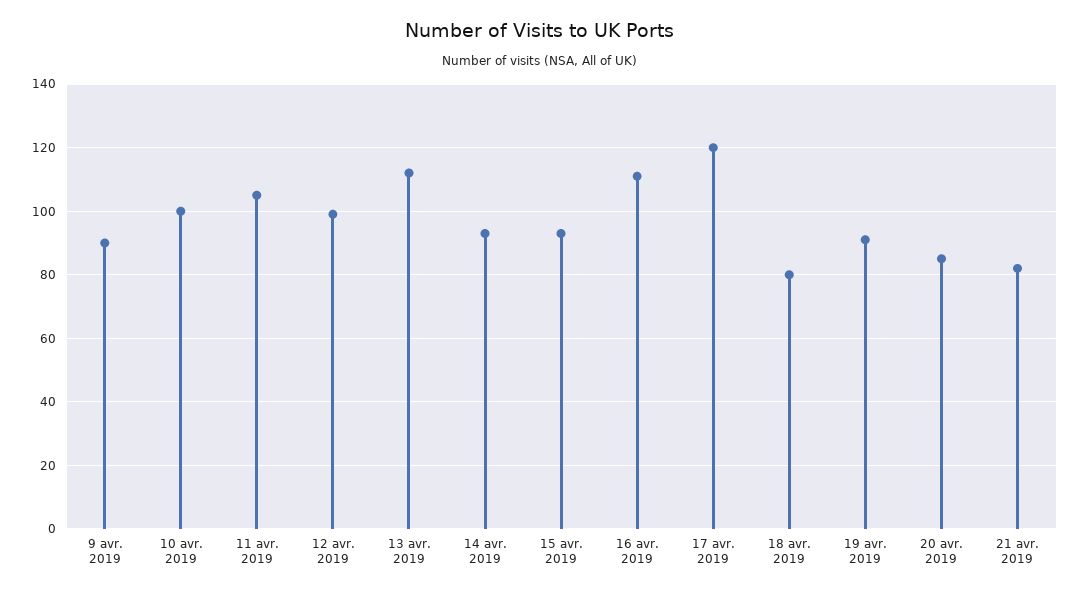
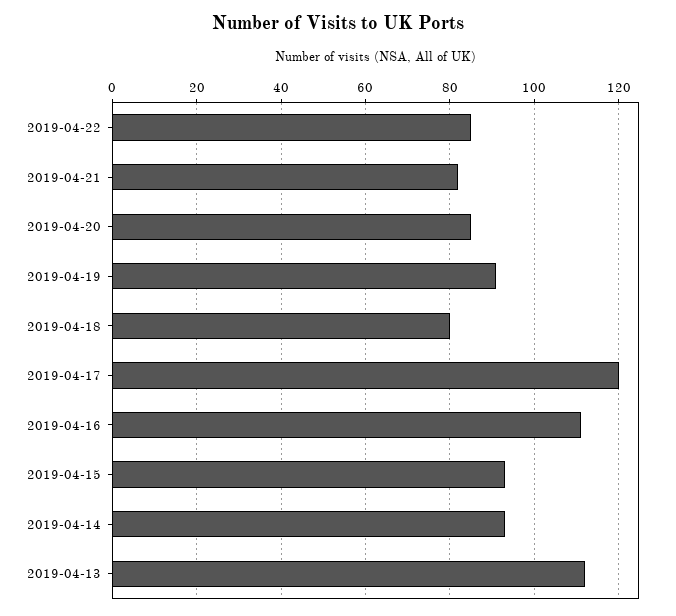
9 avr. 2019: 90 -> none
10 avr. 2019: 100 -> none
11 avr. 2019: 105 -> none
12 avr. 2019: 100 -> none
2019-04-22: none -> 85

